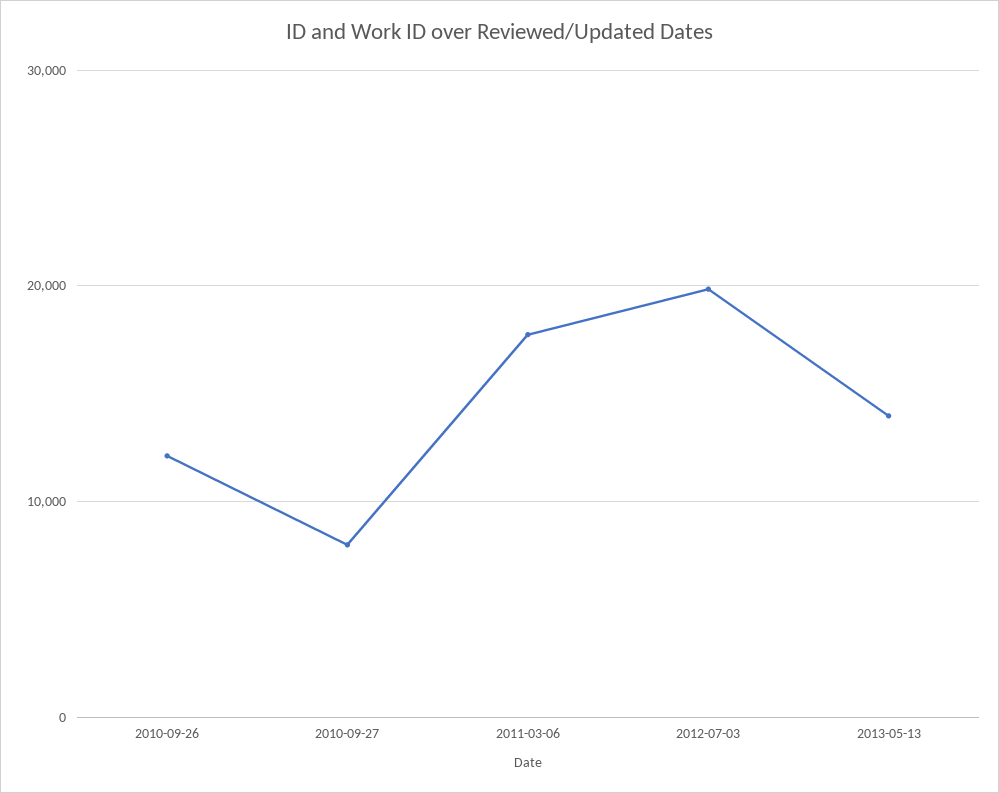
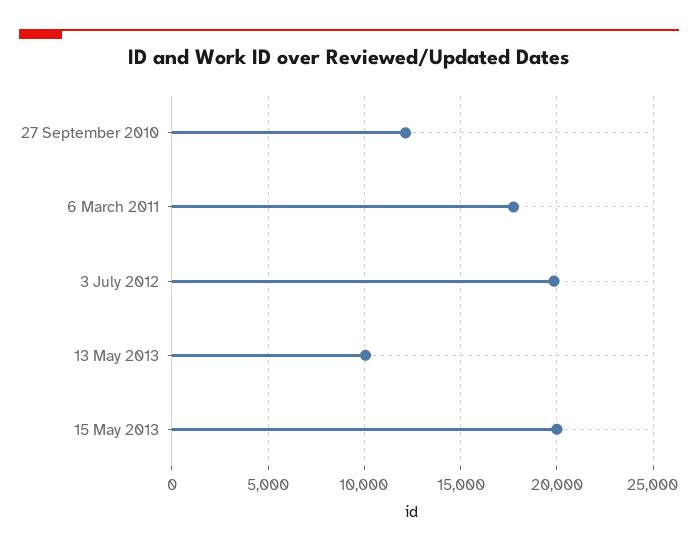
2010-09-26: 12000 -> none
2010-09-27: 8000 -> 12000
2013-05-13: 14000 -> 10000
15 May 2013: none -> 20000

